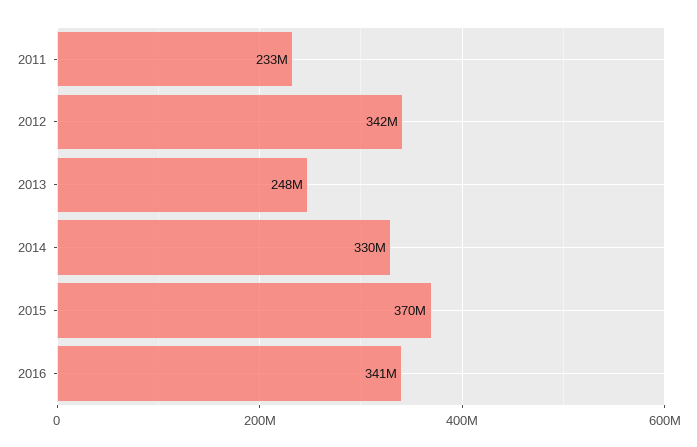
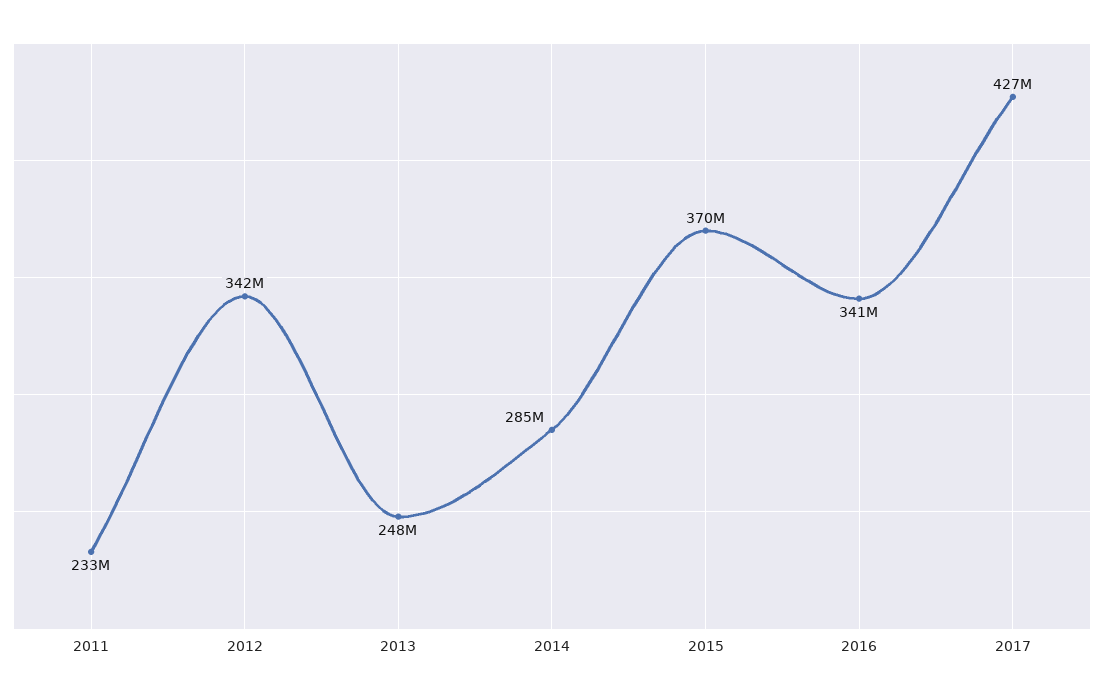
2014: 330000000 -> 285000000
2017: none -> 427000000

